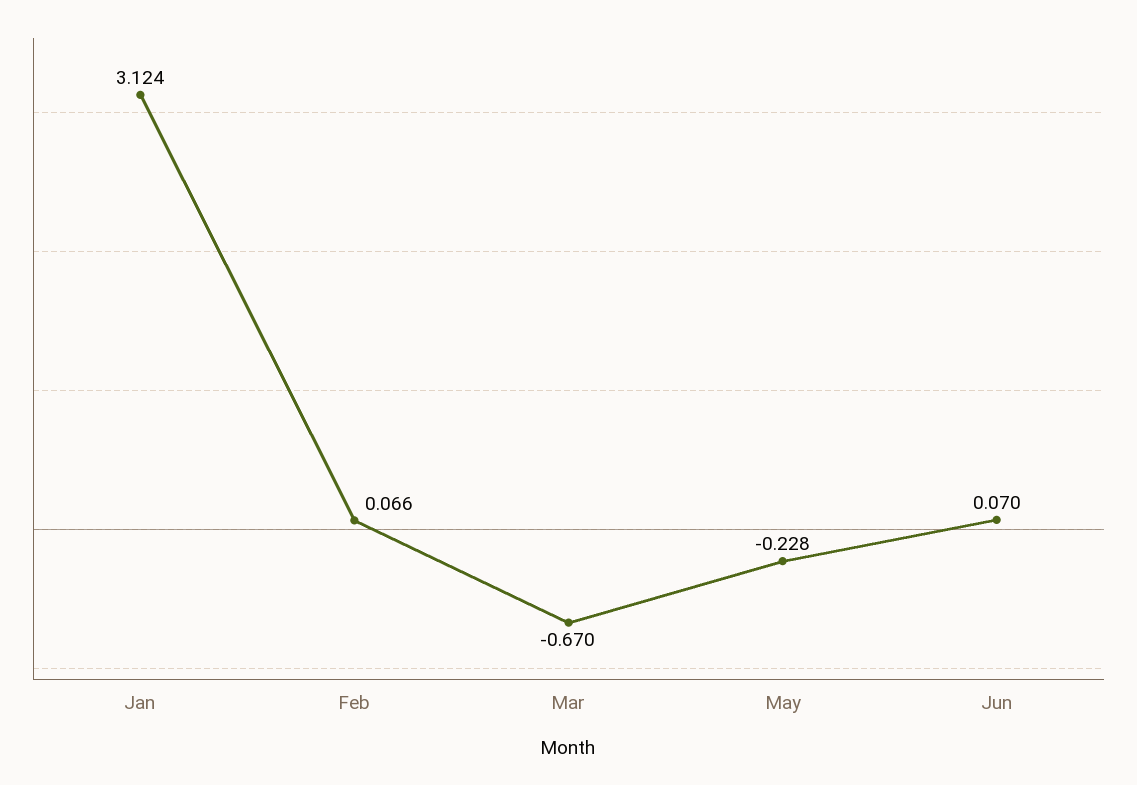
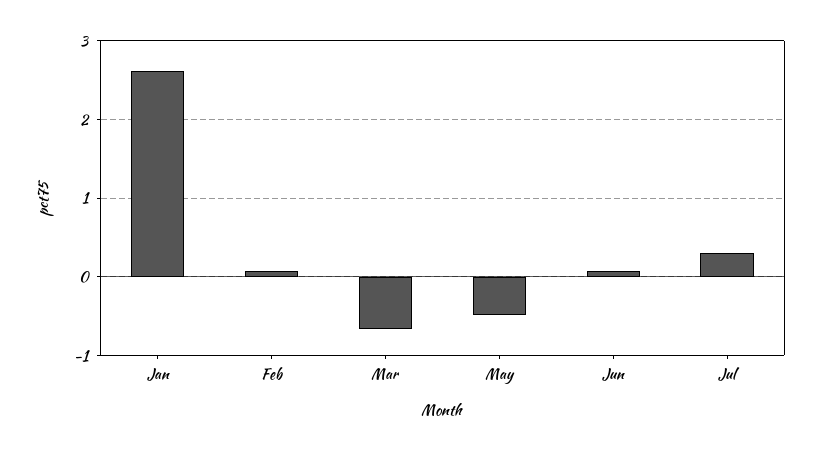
Jan: 3.124 -> 2.6
May: -0.228 -> -0.5
Jul: none -> 0.3

